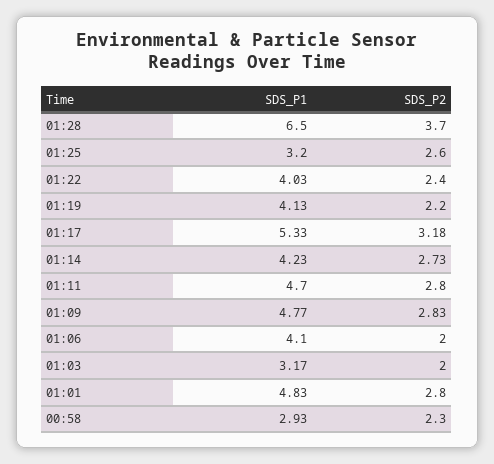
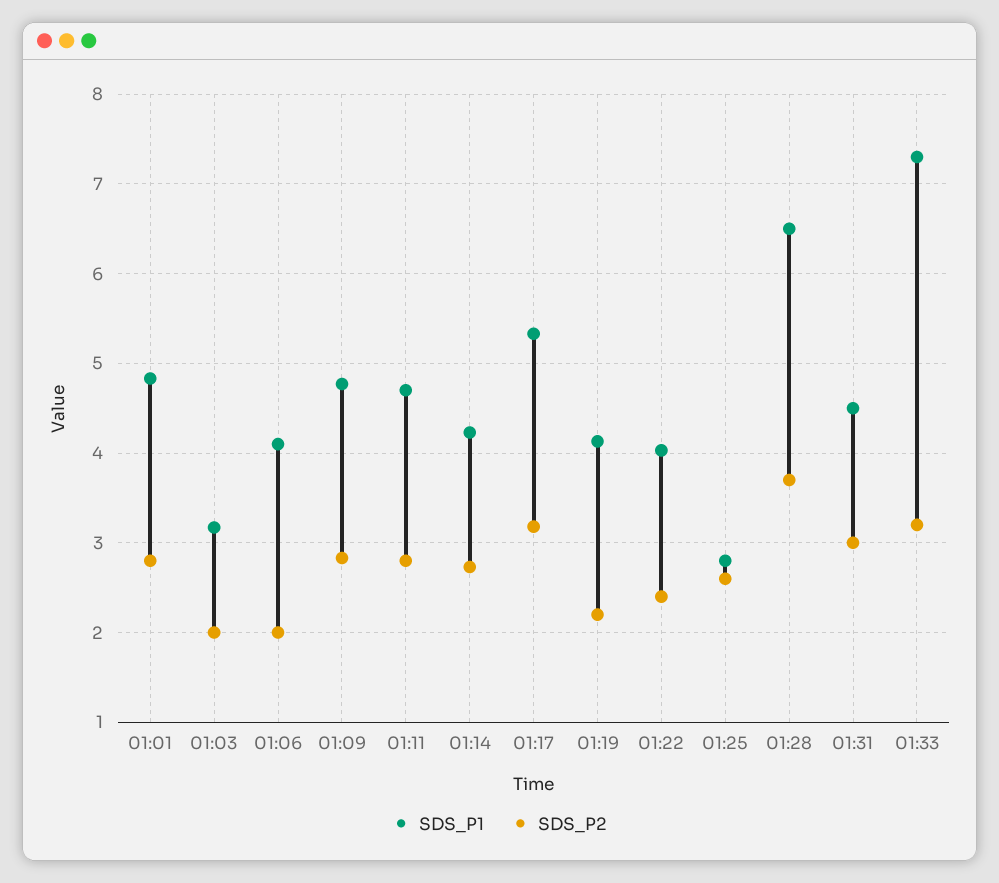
SDS_P1, 01:25: 3.2 -> 2.8
SDS_P1, 00:58: 2.93 -> none
SDS_P2, 00:58: 2.3 -> none
SDS_P1, 01:31: none -> 4.5
SDS_P2, 01:31: none -> 3
SDS_P1, 01:33: none -> 7.3
SDS_P2, 01:33: none -> 3.2

